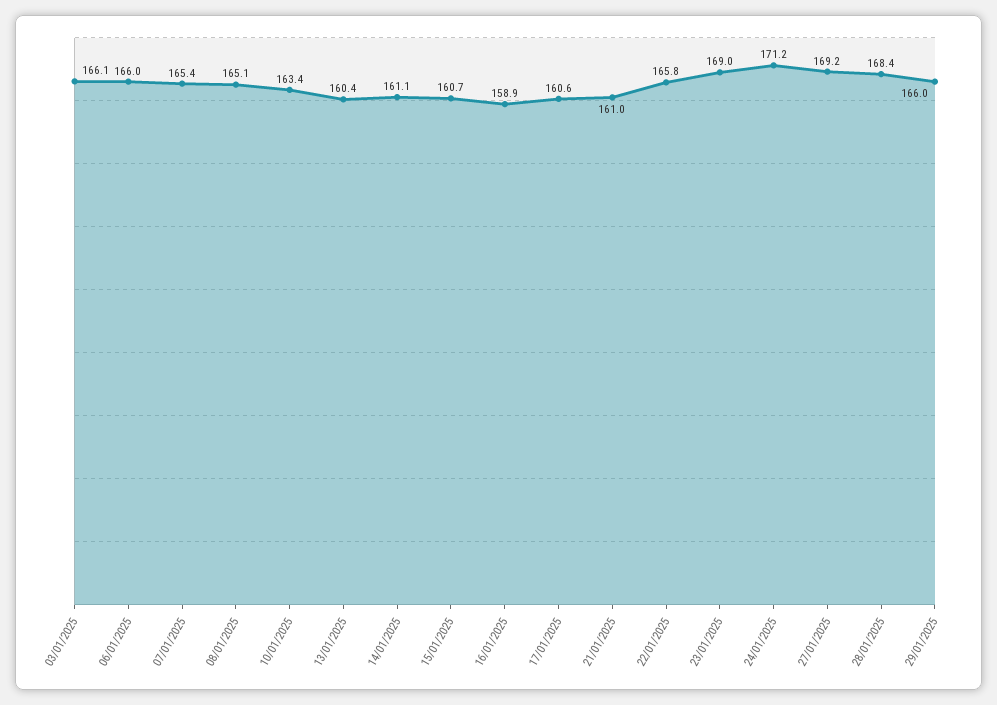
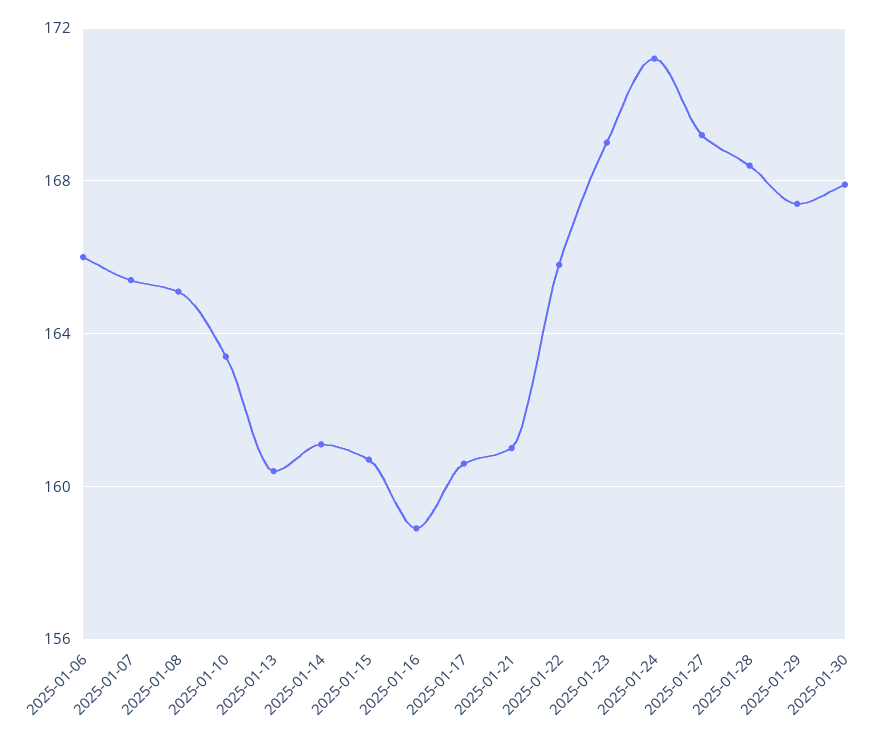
03/01/2025: 166.1 -> none
29/01/2025: 166 -> 167.5
2025-01-30: none -> 168

